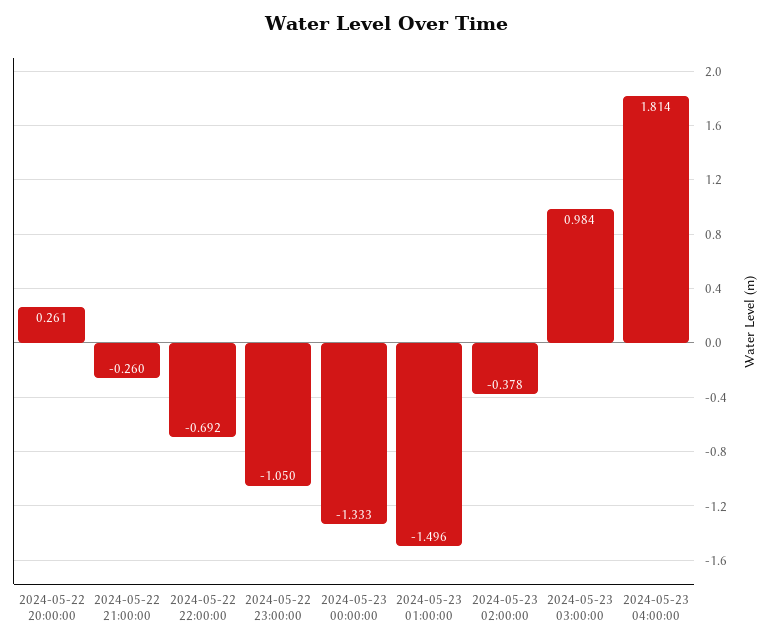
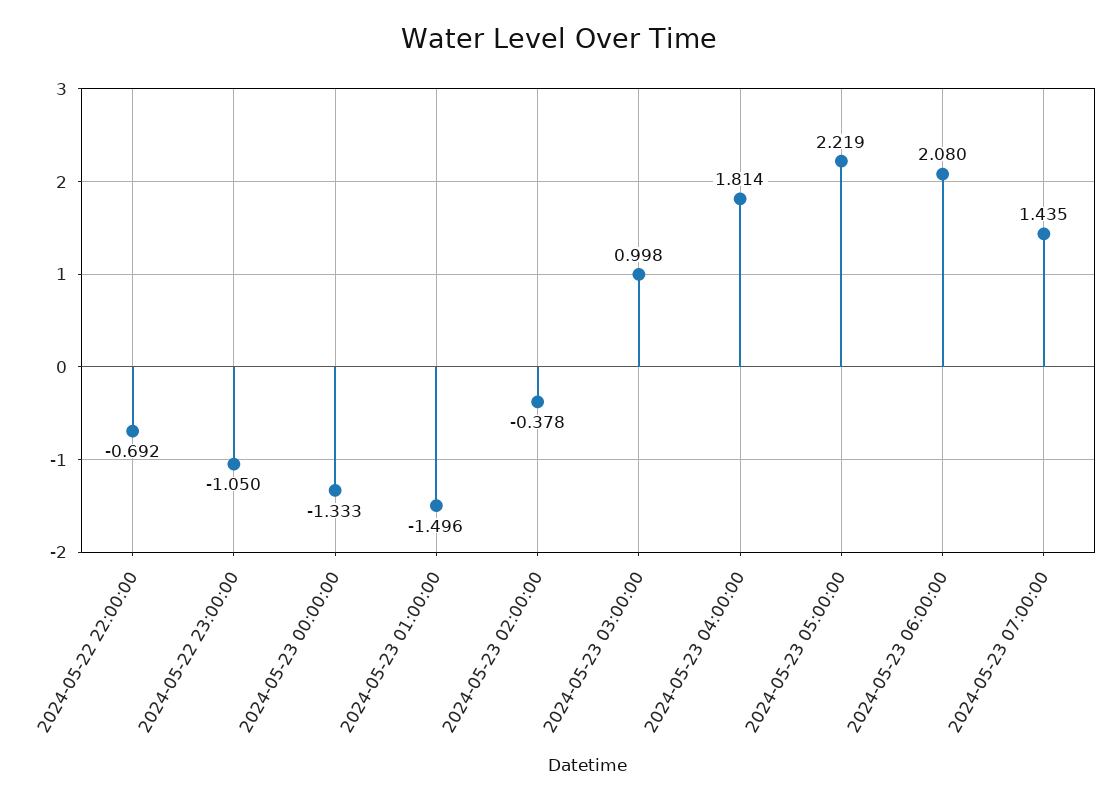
2024-05-22 20:00:00: 0.261 -> none
2024-05-22 21:00:00: -0.26 -> none
2024-05-23 03:00:00: 0.984 -> 0.998
2024-05-23 05:00:00: none -> 2.219
2024-05-23 06:00:00: none -> 2.08
2024-05-23 07:00:00: none -> 1.435

